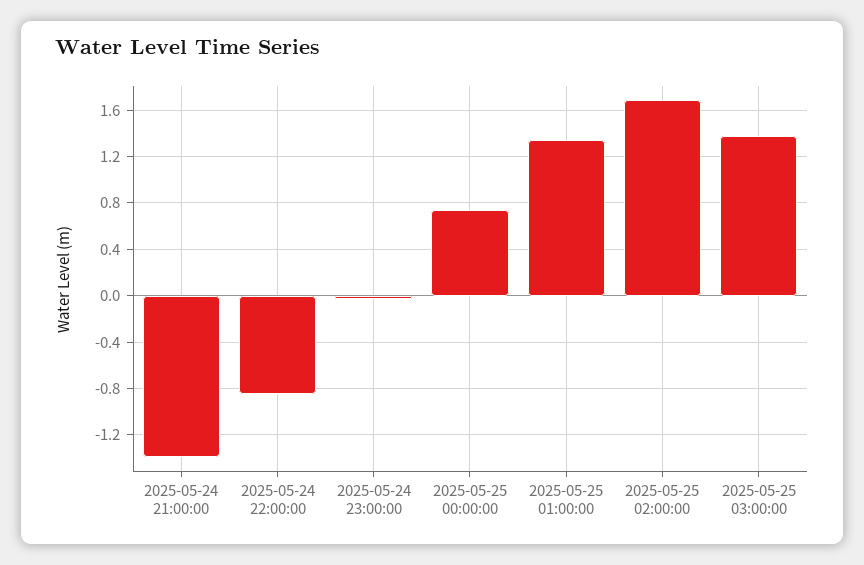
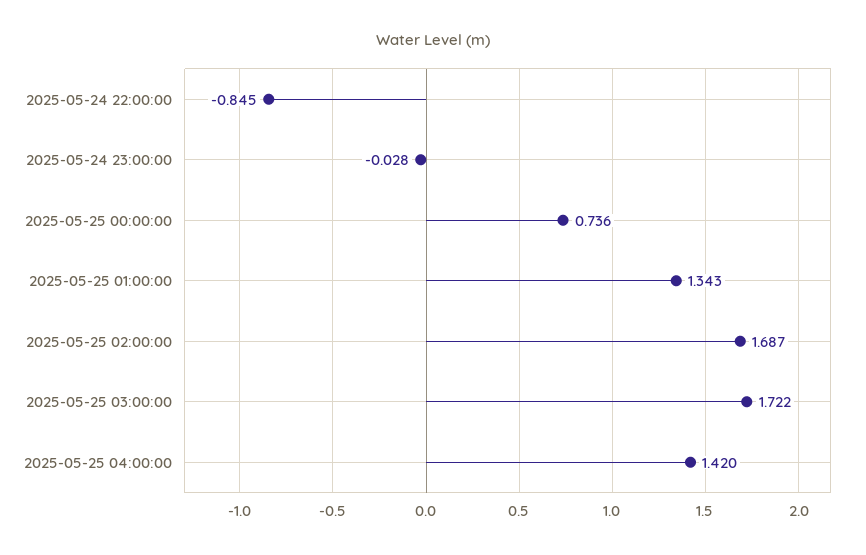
2025-05-24 21:00:00: -1.4 -> none
2025-05-25 03:00:00: 1.4 -> 1.722
2025-05-25 04:00:00: none -> 1.42

